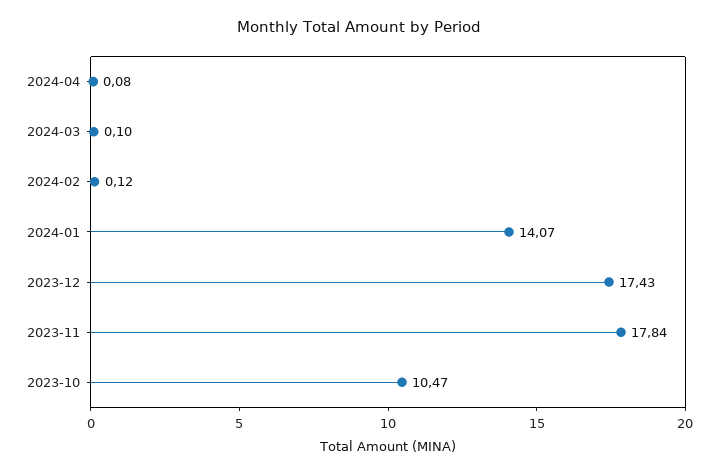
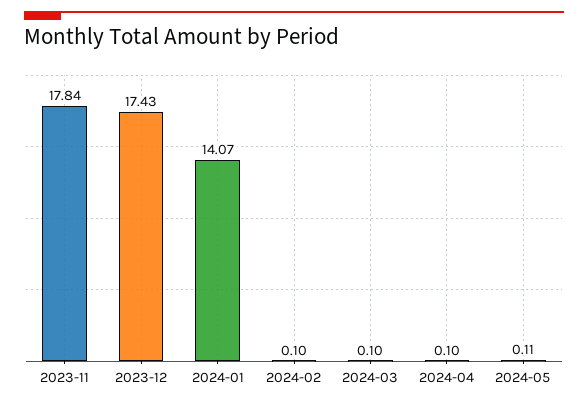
2024-04: 0.08 -> 0.1
2024-02: 0.12 -> 0.1
2023-10: 10.47 -> none
2024-05: none -> 0.11

